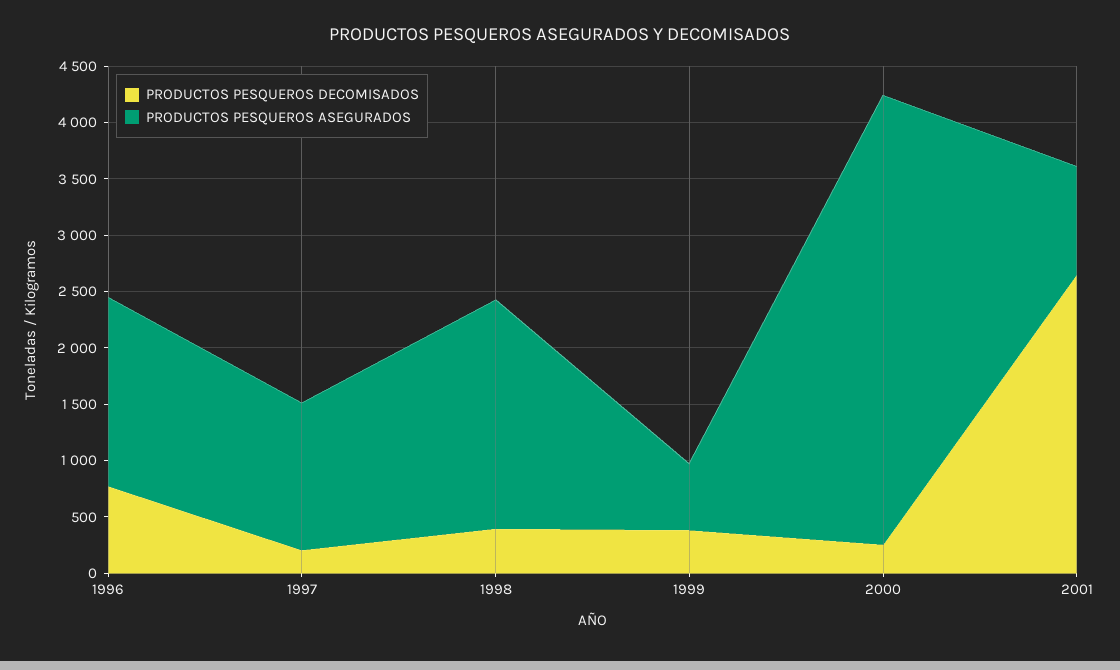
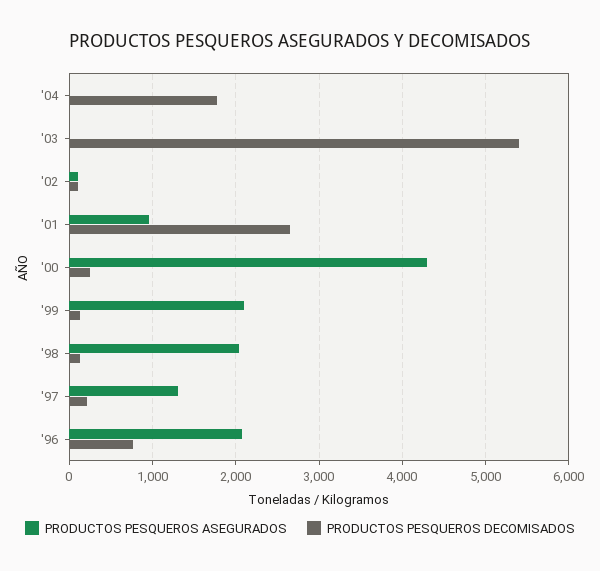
PRODUCTOS PESQUEROS ASEGURADOS, 1996: 1700 -> 2100
PRODUCTOS PESQUEROS DECOMISADOS, 1998: 400 -> 100
PRODUCTOS PESQUEROS DECOMISADOS, 1999: 400 -> 100
PRODUCTOS PESQUEROS ASEGURADOS, 1999: 600 -> 2100
PRODUCTOS PESQUEROS ASEGURADOS, 2000: 4000 -> 4300
PRODUCTOS PESQUEROS ASEGURADOS, '04: none -> 0
PRODUCTOS PESQUEROS DECOMISADOS, '04: none -> 1800
PRODUCTOS PESQUEROS ASEGURADOS, '03: none -> 0
PRODUCTOS PESQUEROS DECOMISADOS, '03: none -> 5400
PRODUCTOS PESQUEROS ASEGURADOS, '02: none -> 100
PRODUCTOS PESQUEROS DECOMISADOS, '02: none -> 100

